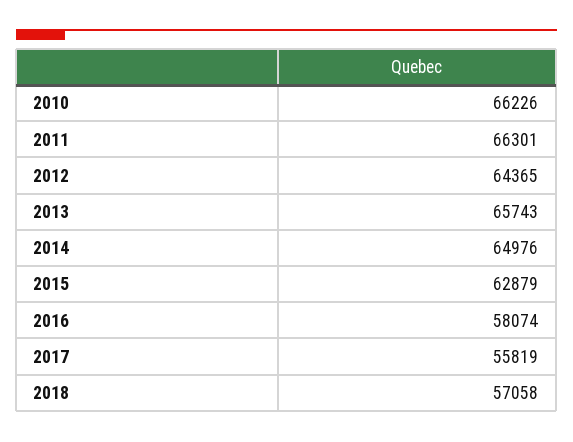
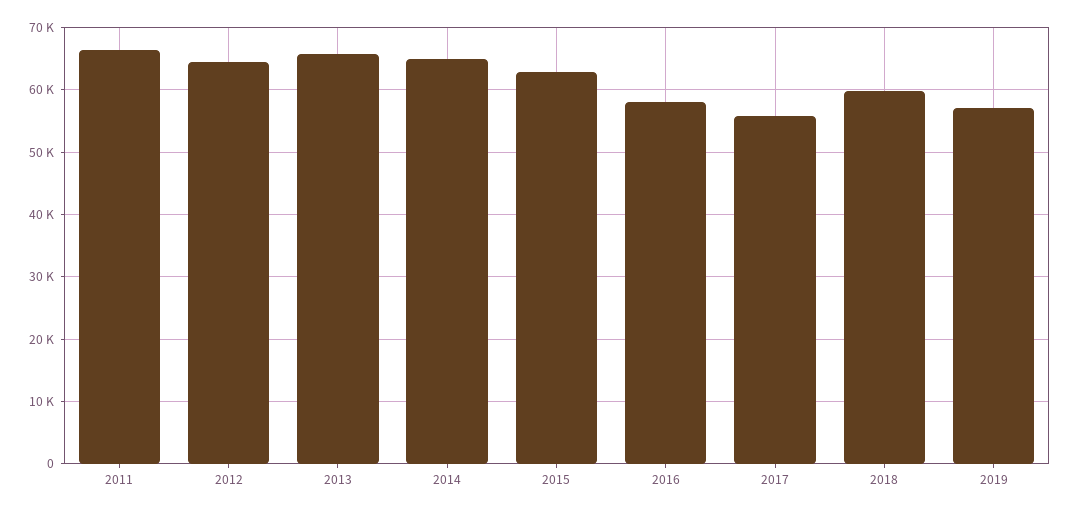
2010: 66226 -> none
2018: 57058 -> 60000
2019: none -> 57000

